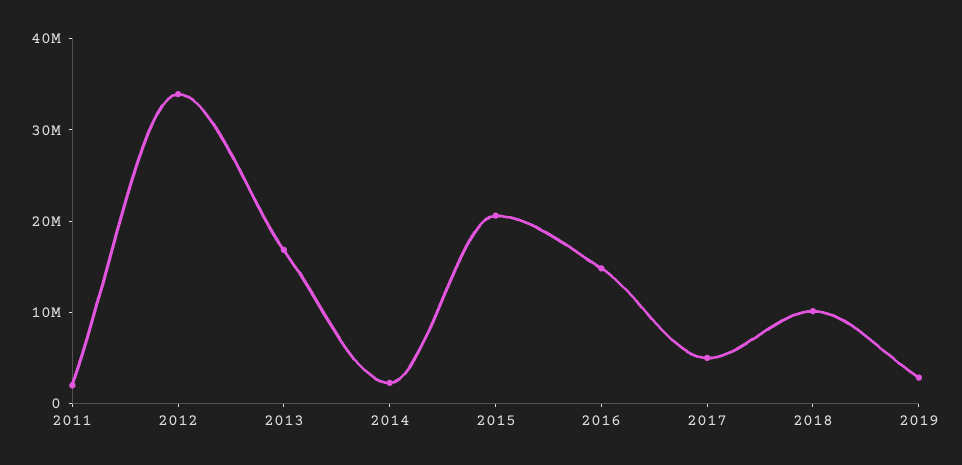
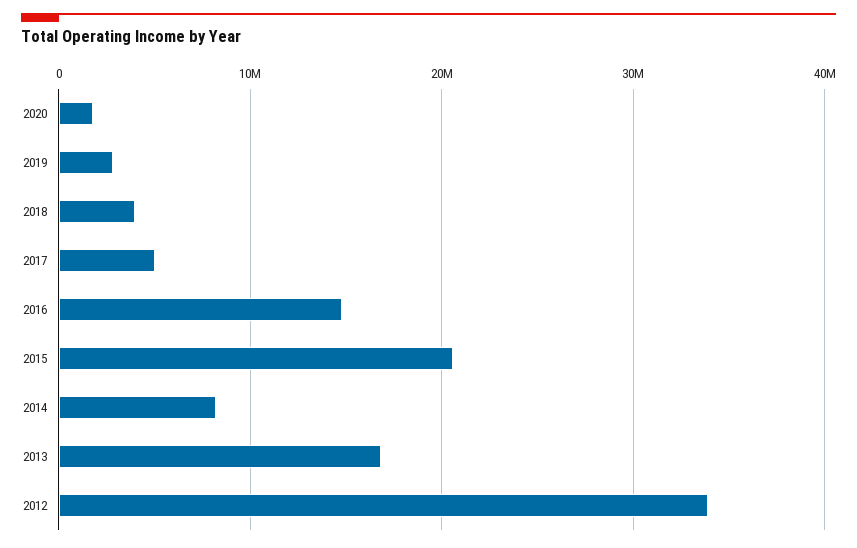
2011: 2000000 -> none
2014: 2000000 -> 8000000
2018: 10000000 -> 4000000
2020: none -> 2000000

